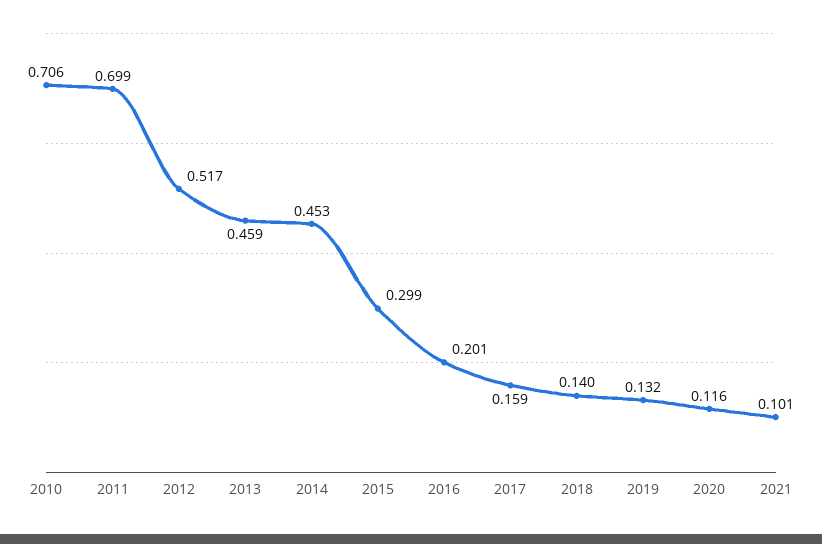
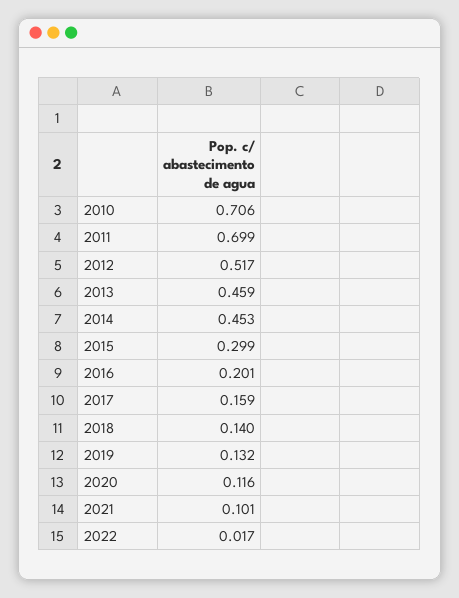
2022: none -> 0.017

